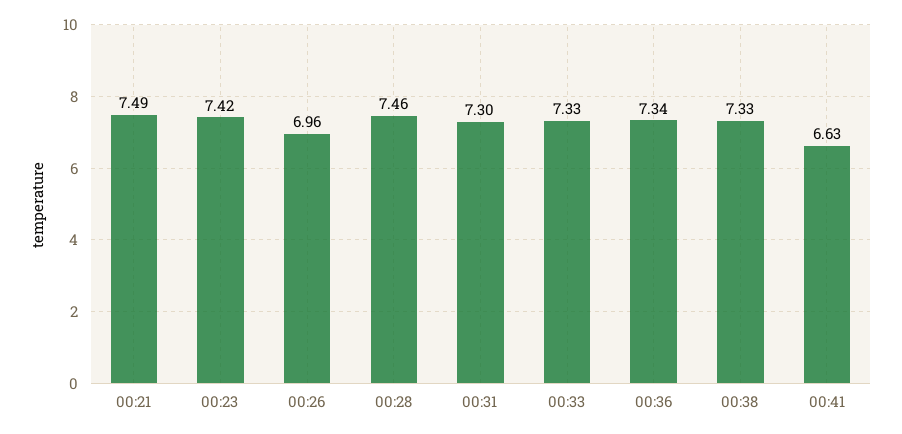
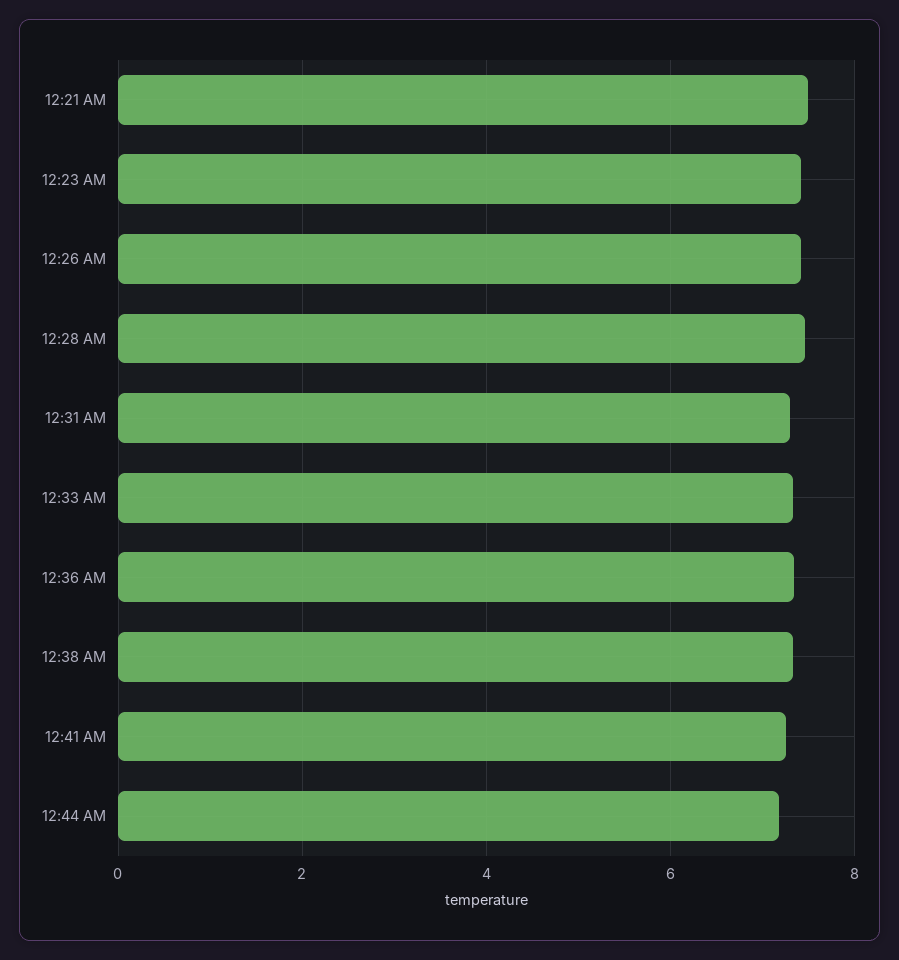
00:26: 6.96 -> 7.4
00:41: 6.63 -> 7.2
12:44 AM: none -> 7.2

